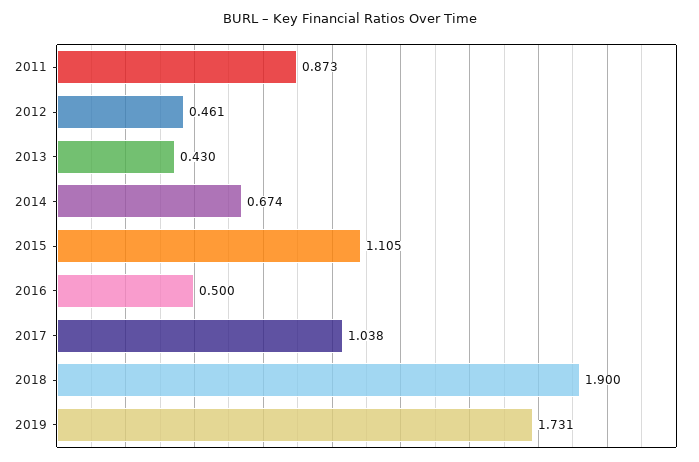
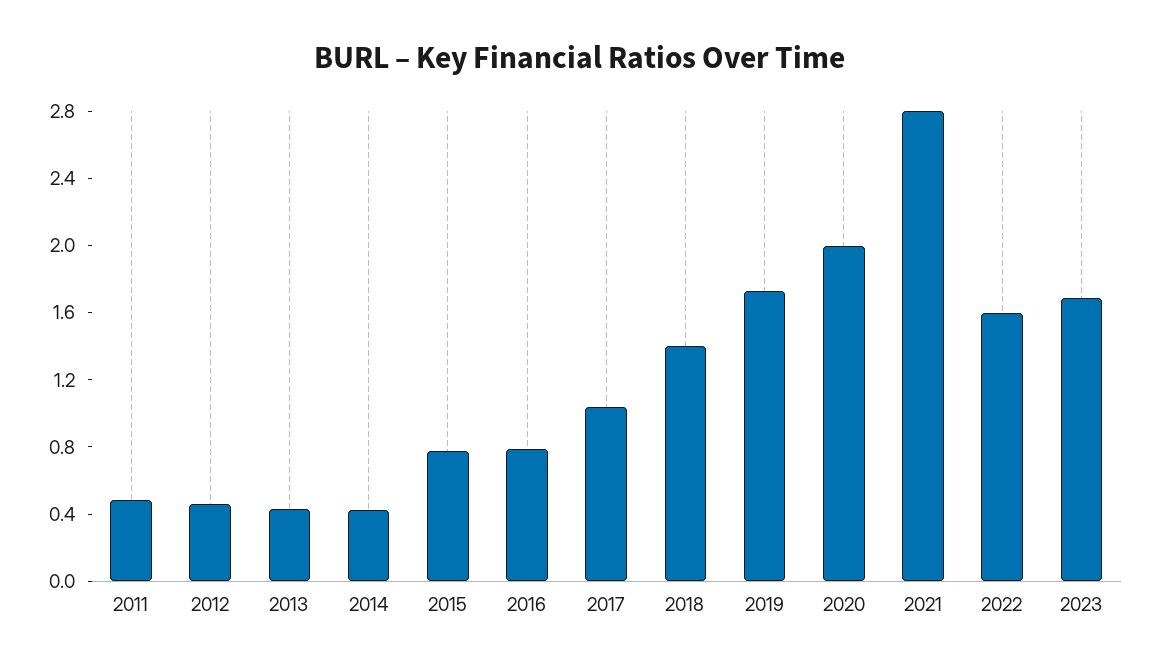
2011: 0.873 -> 0.5
2014: 0.674 -> 0.4
2015: 1.105 -> 0.8
2016: 0.5 -> 0.8
2018: 1.9 -> 1.4
2020: none -> 2
2021: none -> 2.8
2022: none -> 1.6
2023: none -> 1.7

